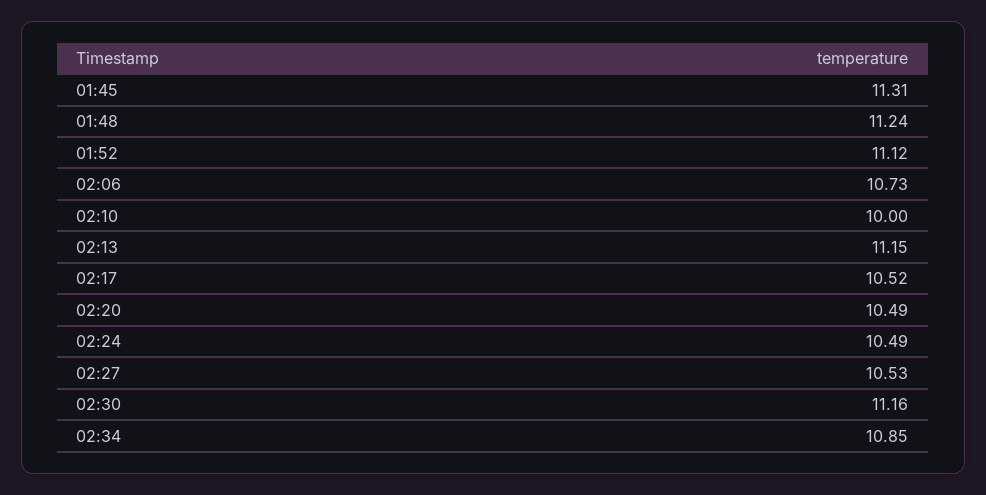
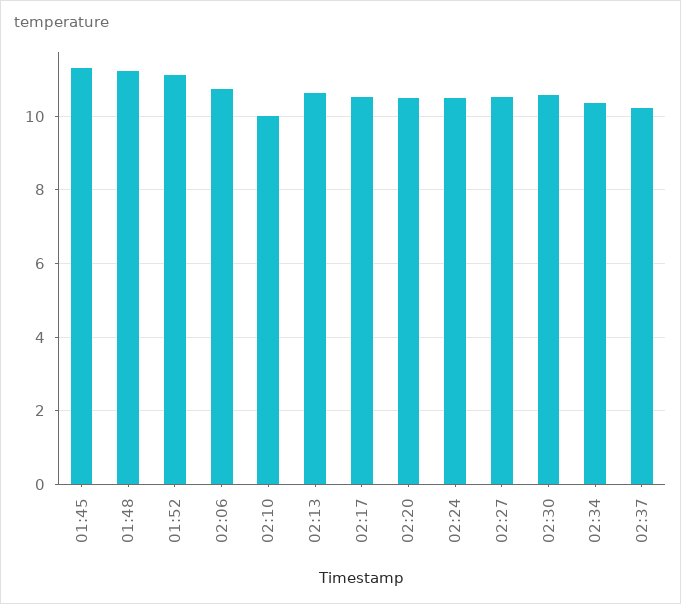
02:13: 11.15 -> 10.6
02:30: 11.16 -> 10.6
02:34: 10.85 -> 10.4
02:37: none -> 10.2

